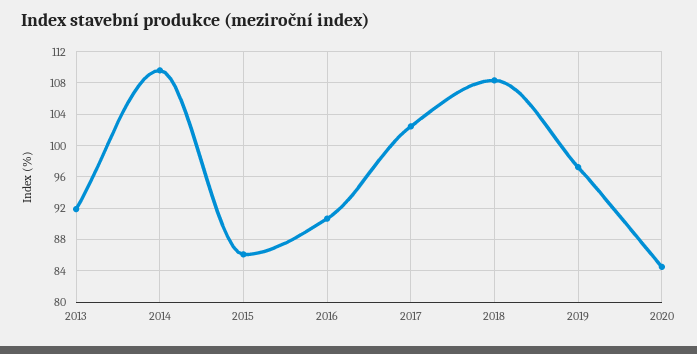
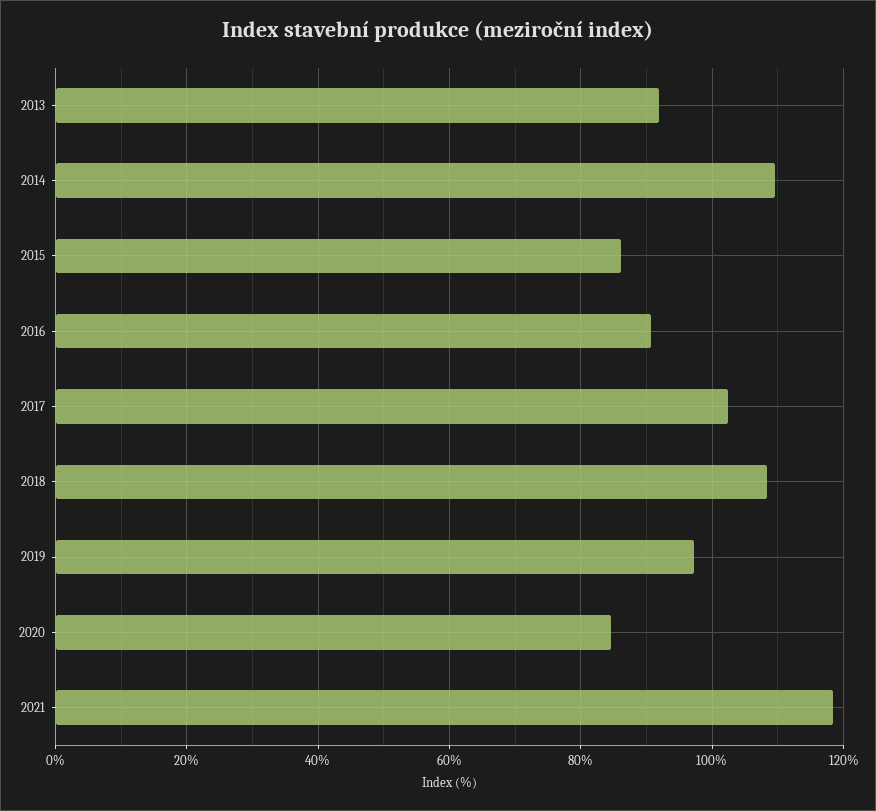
2021: none -> 118

